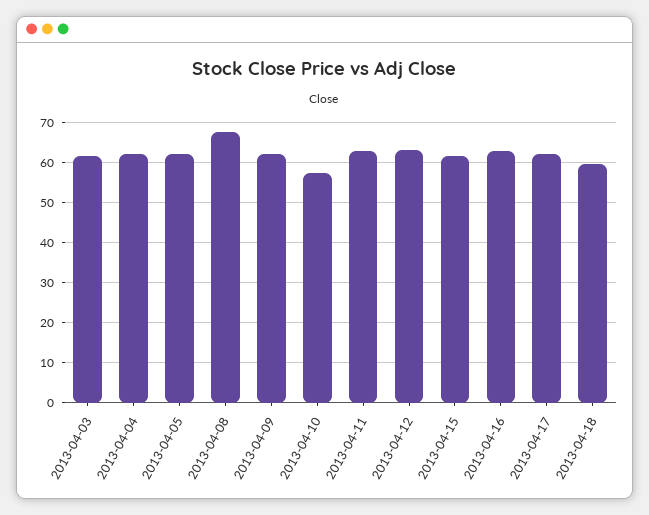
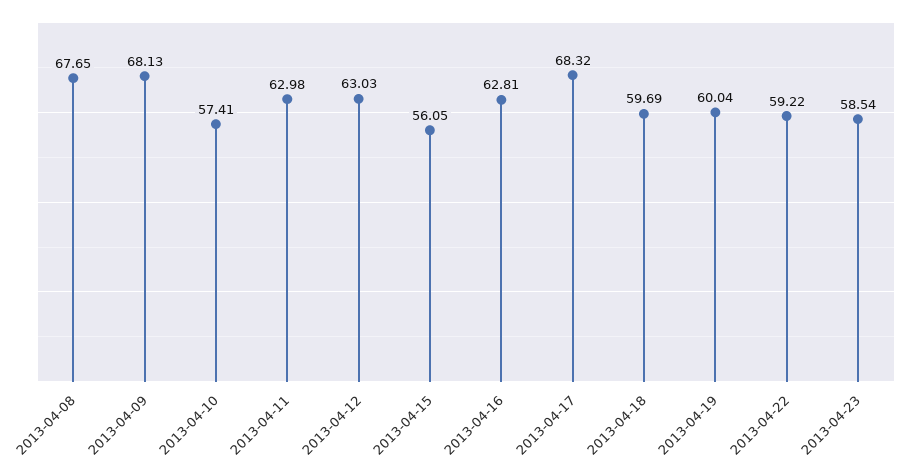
2013-04-03: 62 -> none
2013-04-04: 62 -> none
2013-04-05: 62 -> none
2013-04-09: 62 -> 68.13
2013-04-15: 62 -> 56.05
2013-04-17: 62 -> 68.32
2013-04-19: none -> 60.04
2013-04-22: none -> 59.22
2013-04-23: none -> 58.54

